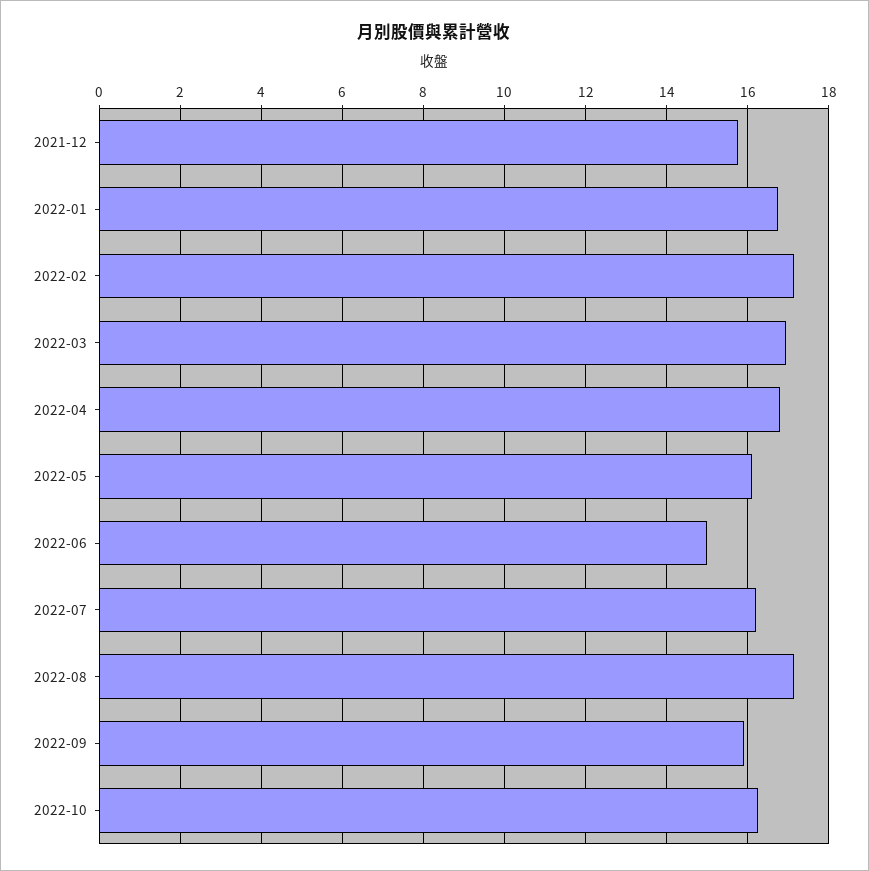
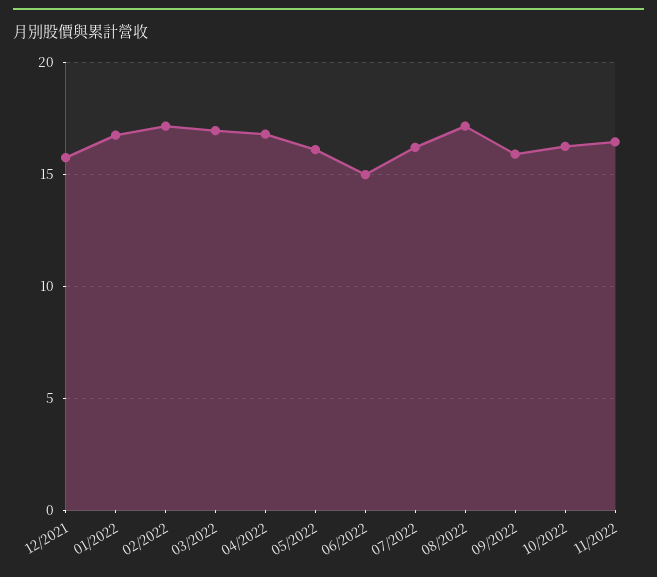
11/2022: none -> 16.5

